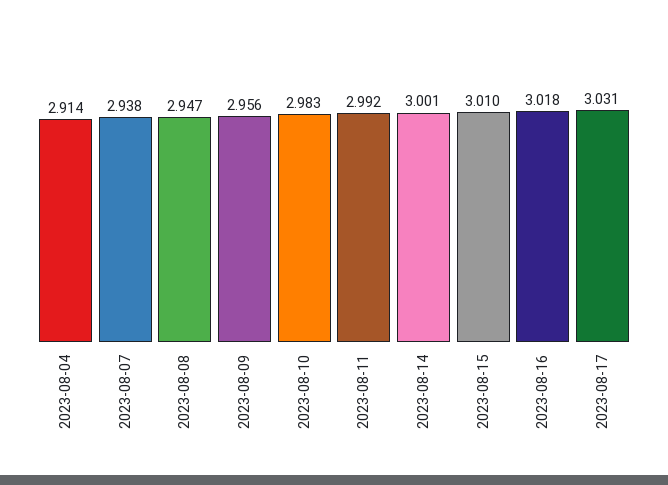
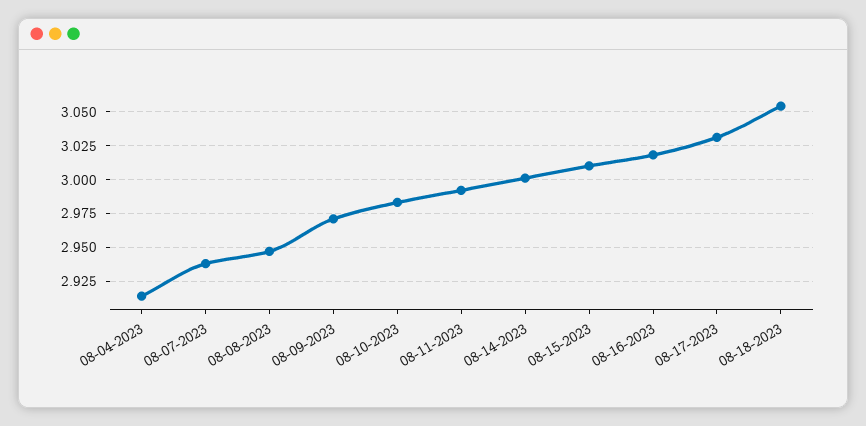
2023-08-09: 2.956 -> 2.97
08-18-2023: none -> 3.055

